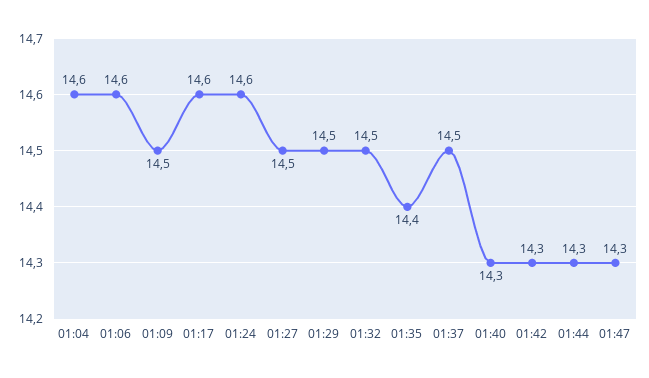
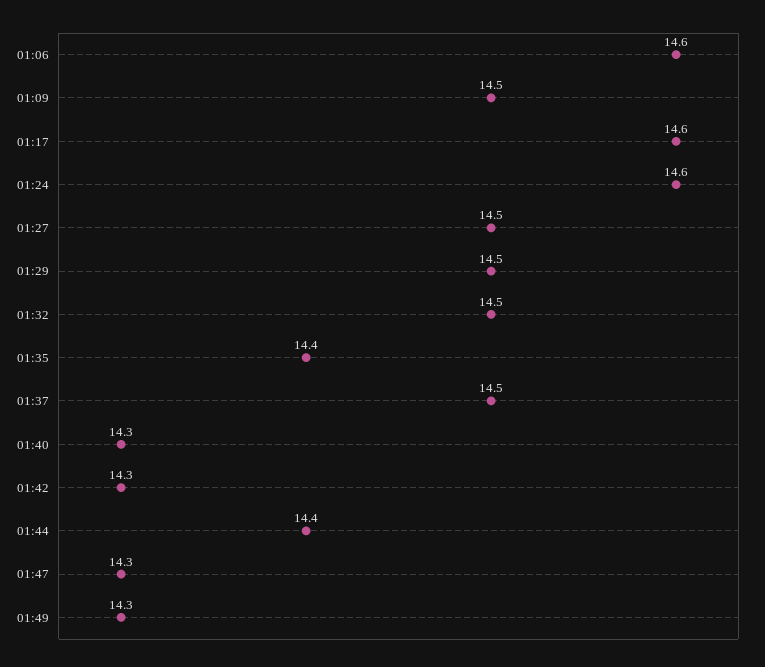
01:04: 14.6 -> none
01:44: 14.3 -> 14.4
01:49: none -> 14.3

